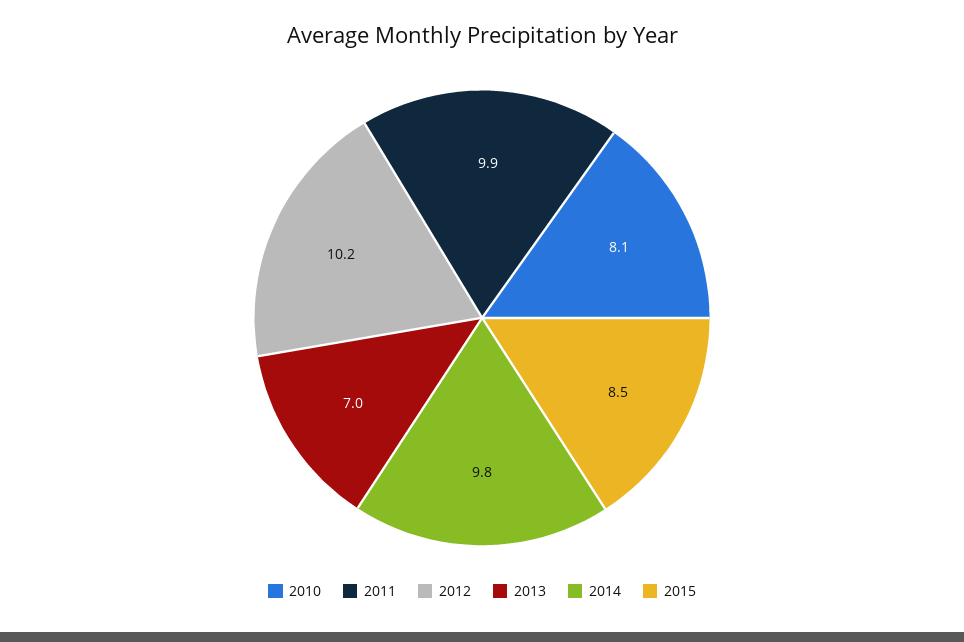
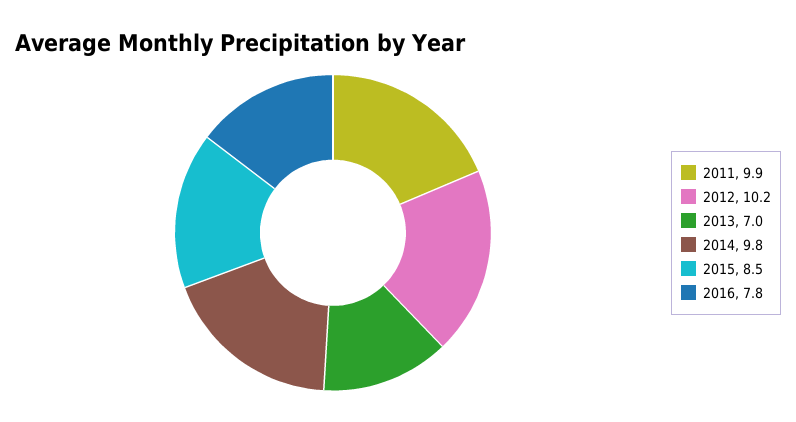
2010: 8.1 -> none
2016: none -> 7.8

